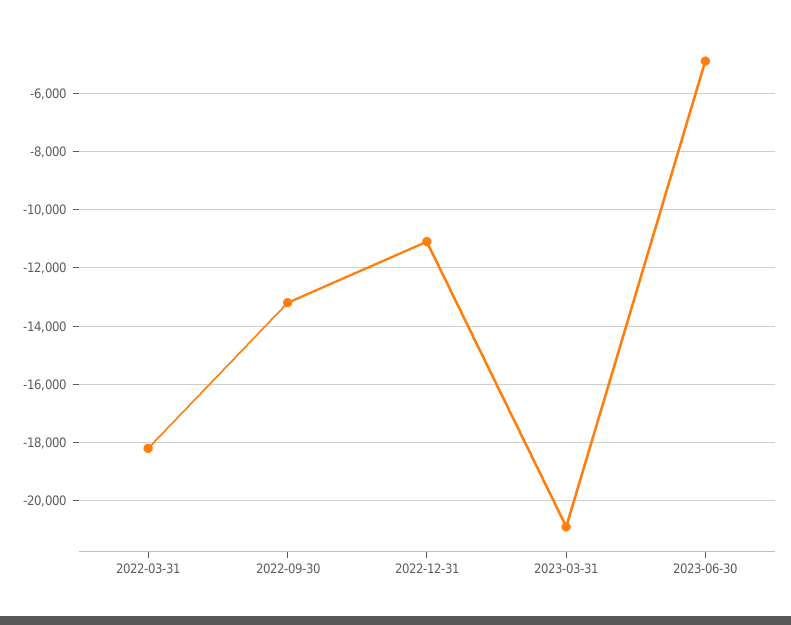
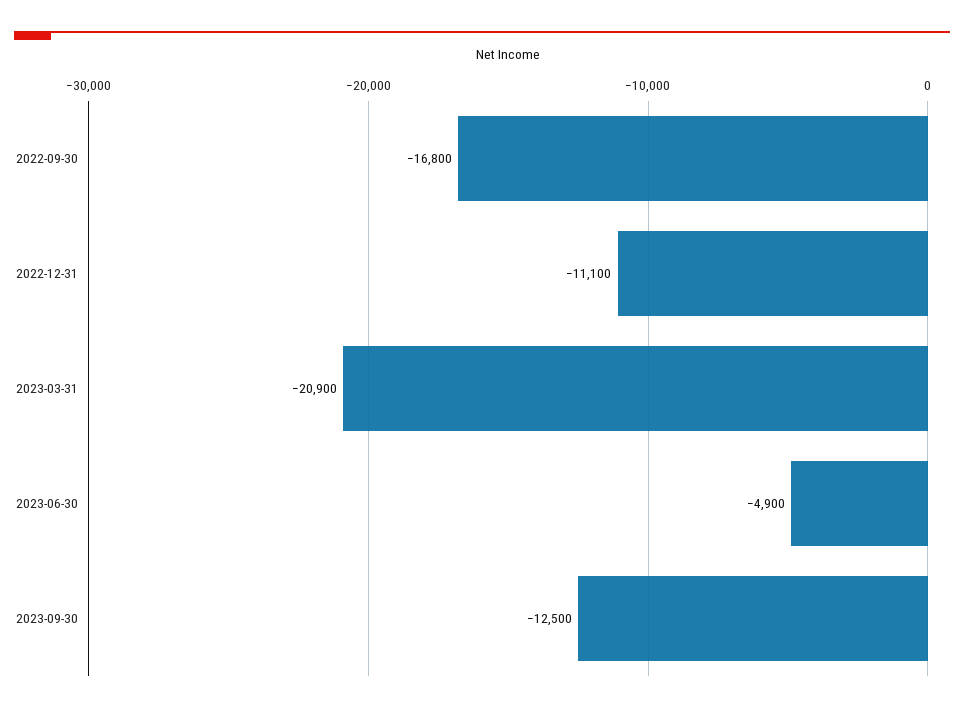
2022-03-31: -18250 -> none
2022-09-30: -13250 -> -16800
2023-09-30: none -> -12500

